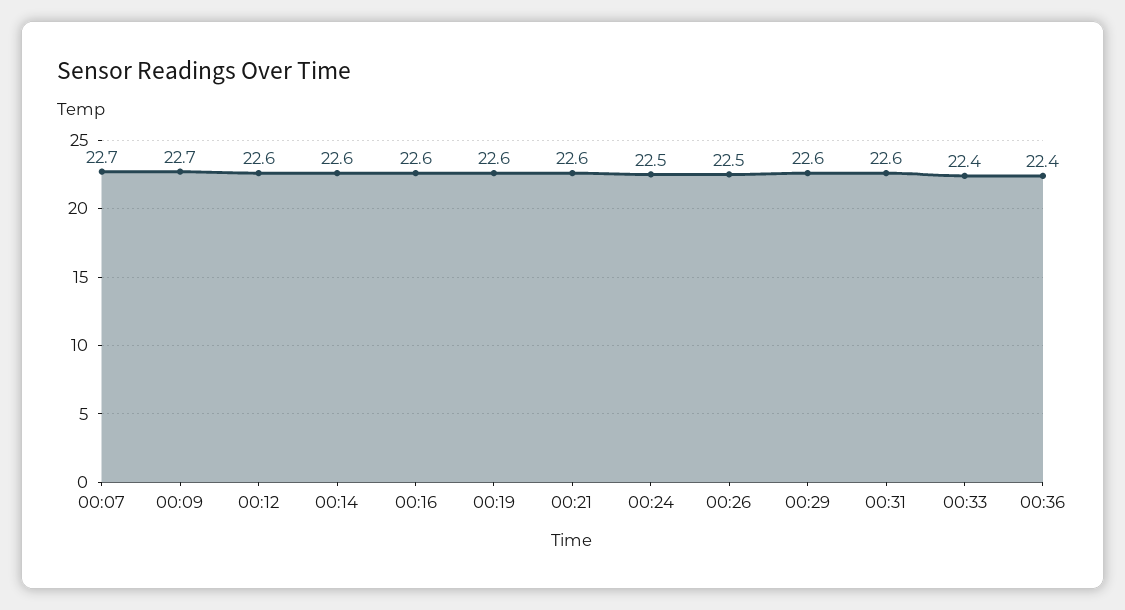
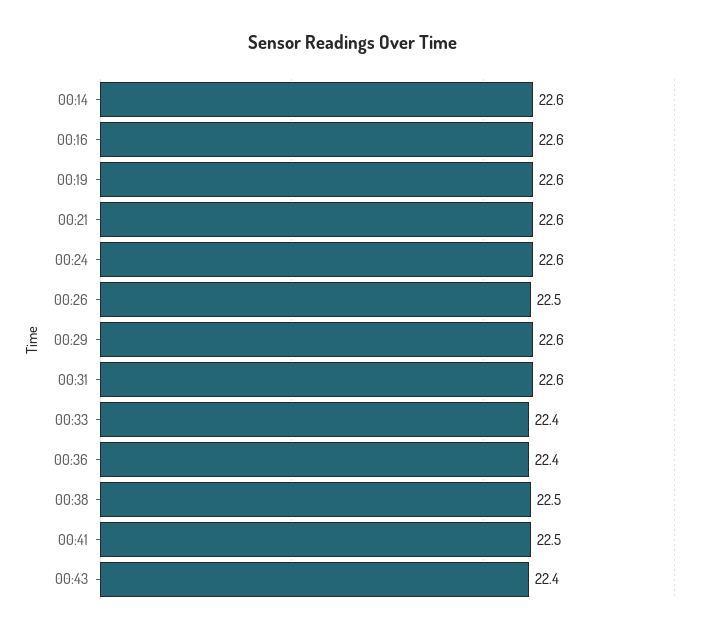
00:07: 22.7 -> none
00:09: 22.7 -> none
00:12: 22.6 -> none
00:24: 22.5 -> 22.6
00:38: none -> 22.5
00:41: none -> 22.5
00:43: none -> 22.4

